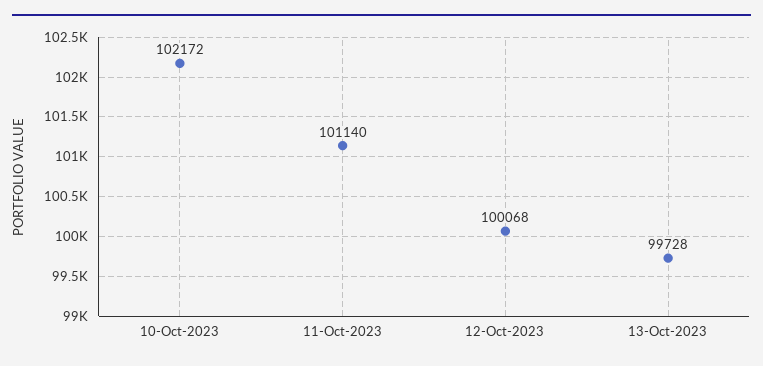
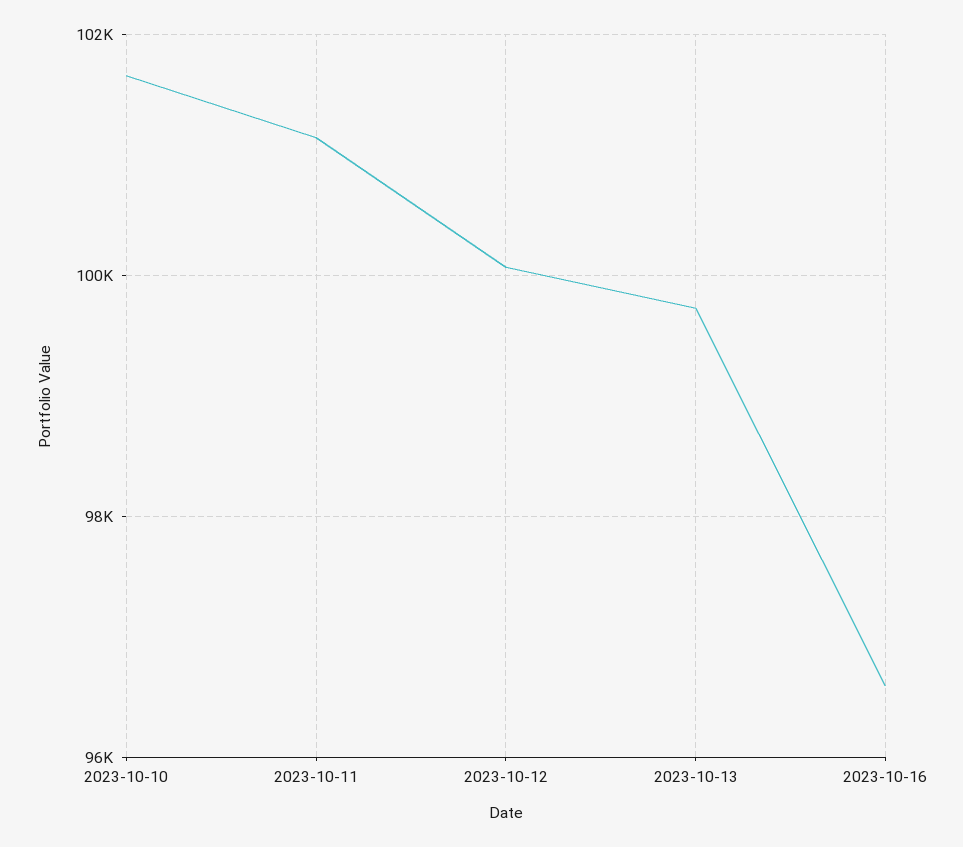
10-Oct-2023: 102172 -> 101600
2023-10-16: none -> 96600

